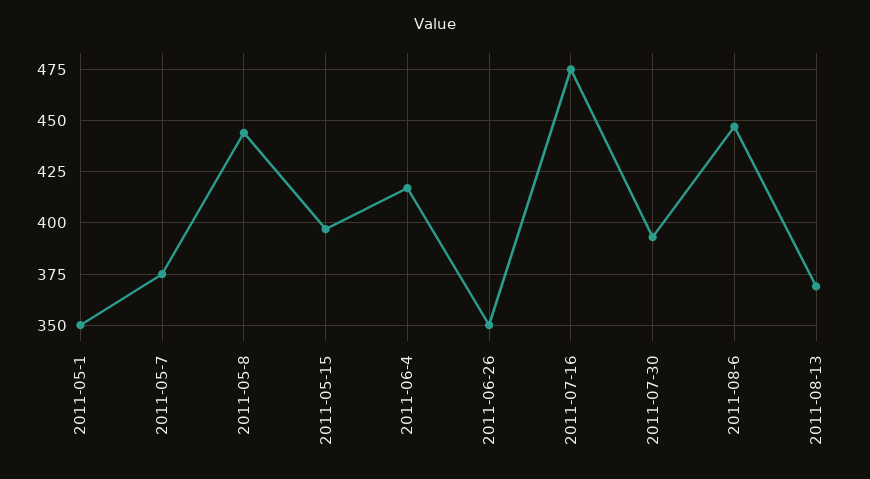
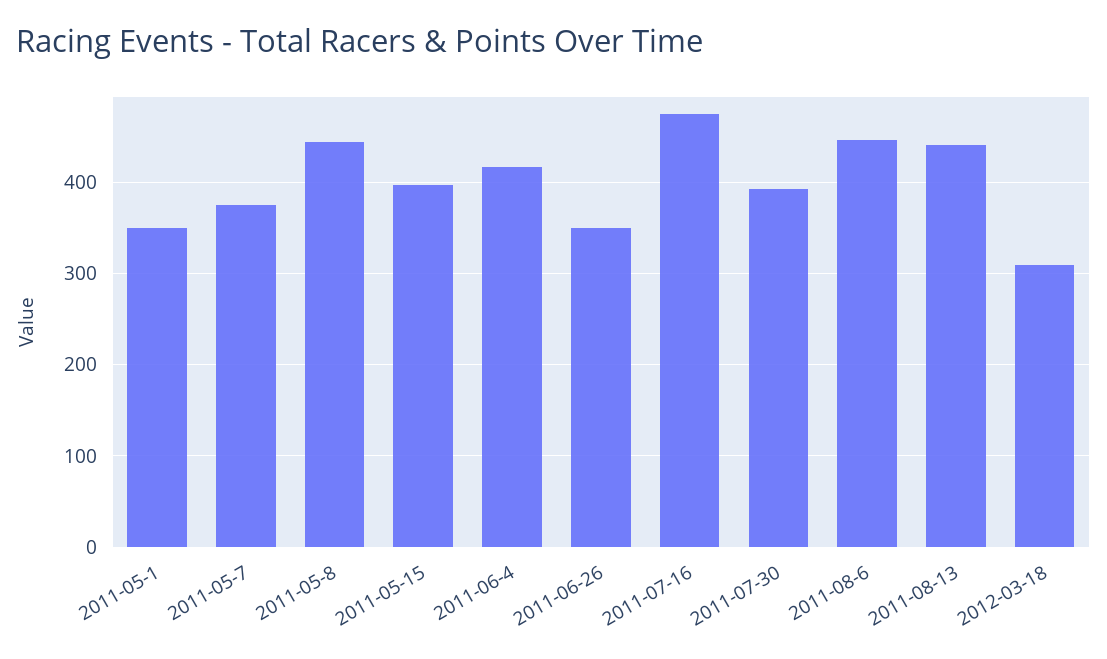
2011-08-13: 370 -> 440
2012-03-18: none -> 310

